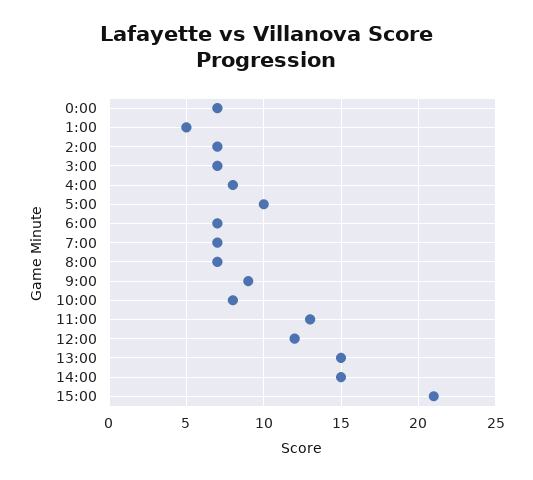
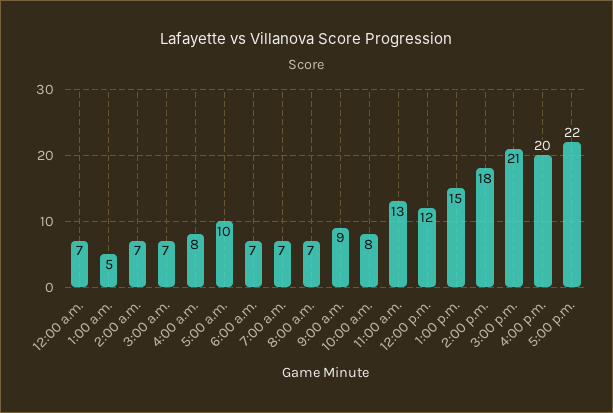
14:00: 15 -> 18
4:00 p.m.: none -> 20
5:00 p.m.: none -> 22

